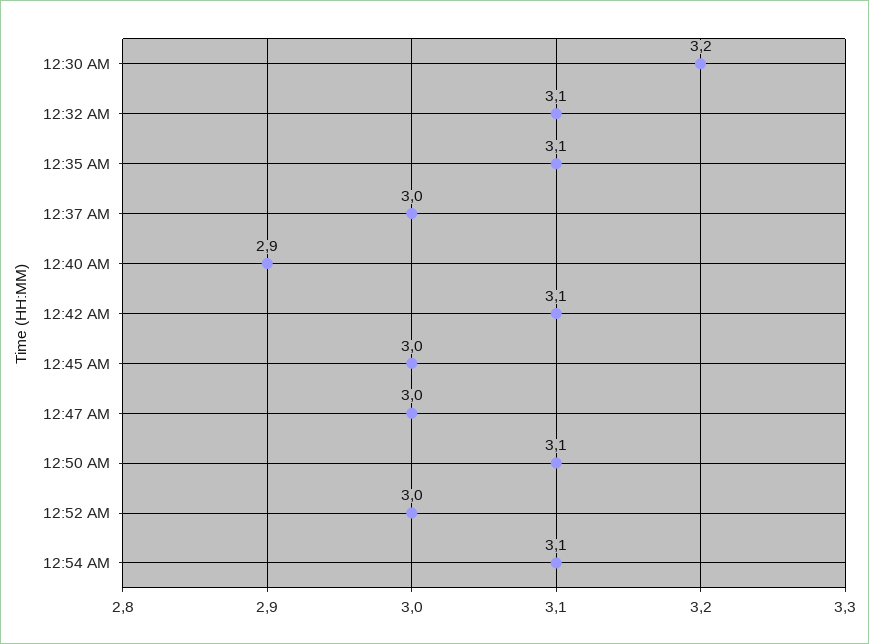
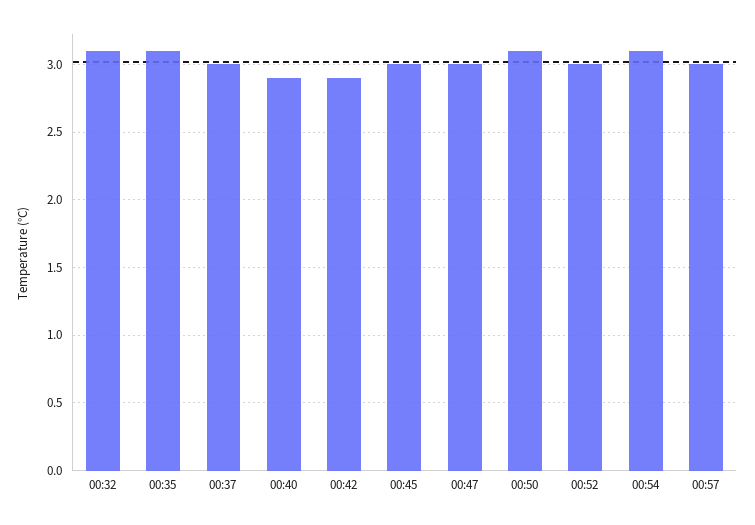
12:30 AM: 3.2 -> none
12:42 AM: 3.1 -> 2.9
00:57: none -> 3

